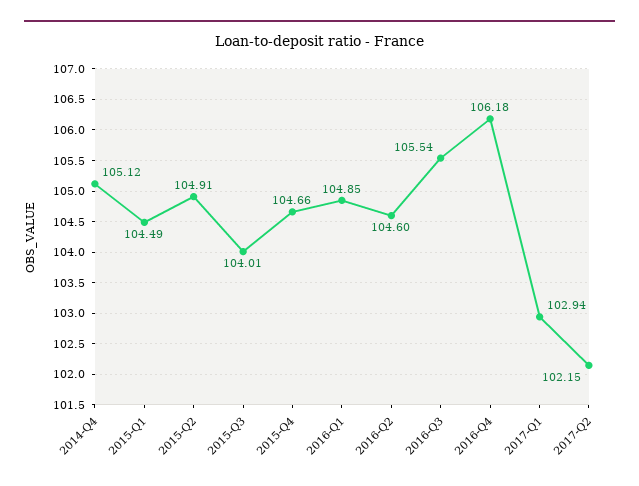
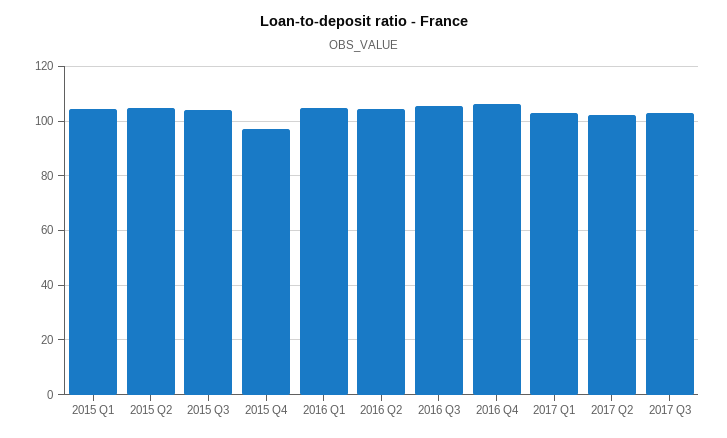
2014-Q4: 105.12 -> none
2015-Q4: 104.66 -> 97.5
2017 Q3: none -> 102.5

